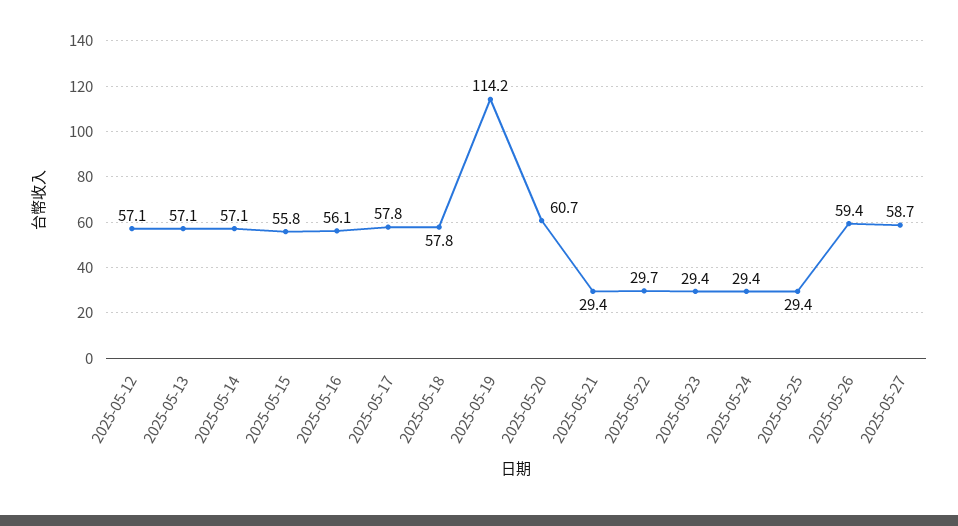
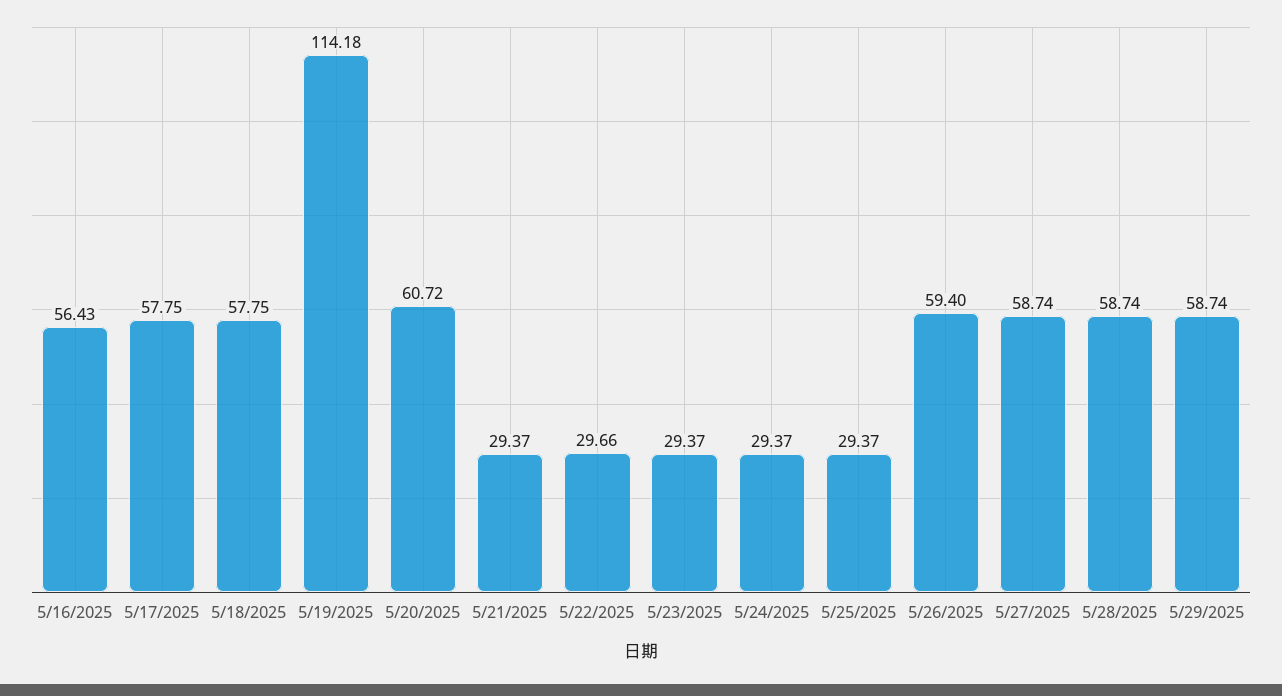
2025-05-12: 57.1 -> none
2025-05-13: 57.1 -> none
2025-05-14: 57.1 -> none
2025-05-15: 55.8 -> none
2025-05-16: 56.1 -> 56.43
5/28/2025: none -> 58.74
5/29/2025: none -> 58.74

